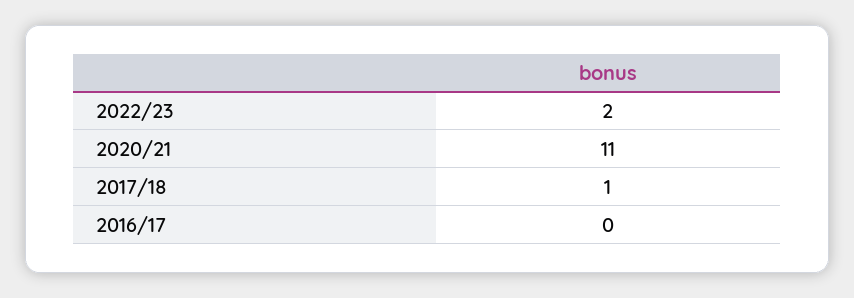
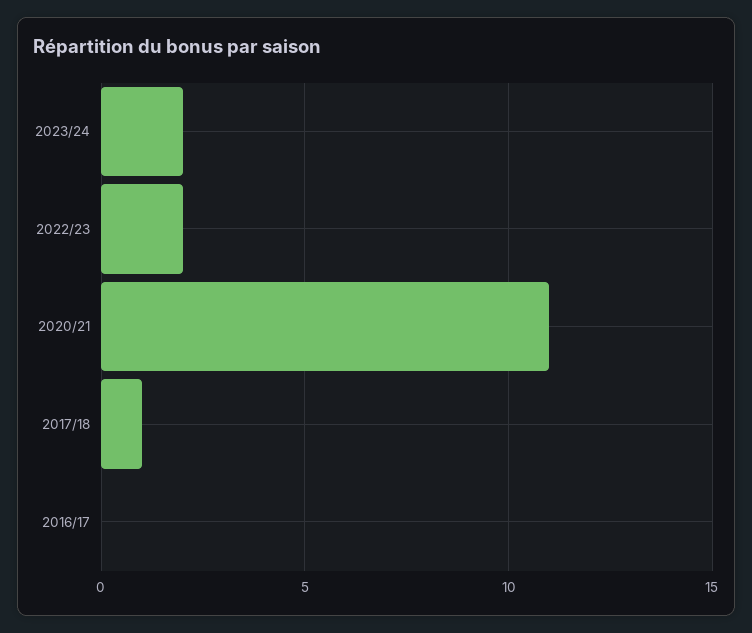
2023/24: none -> 2

